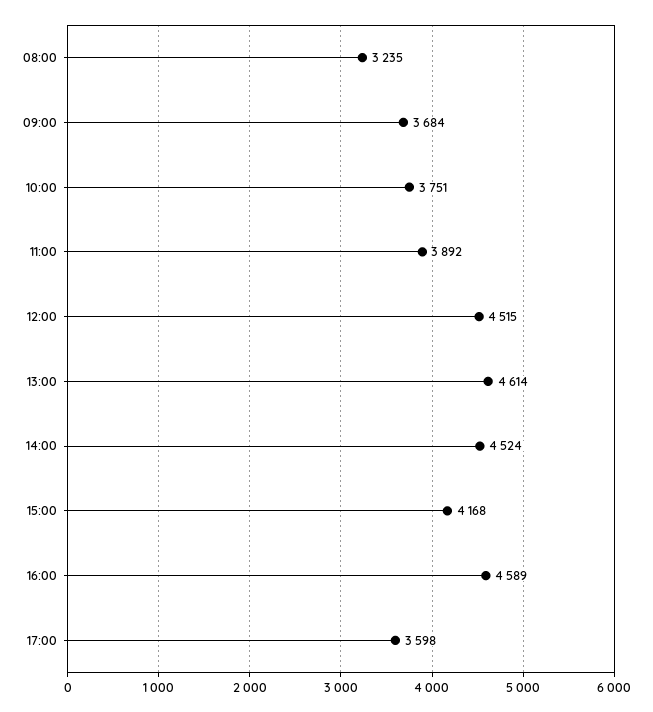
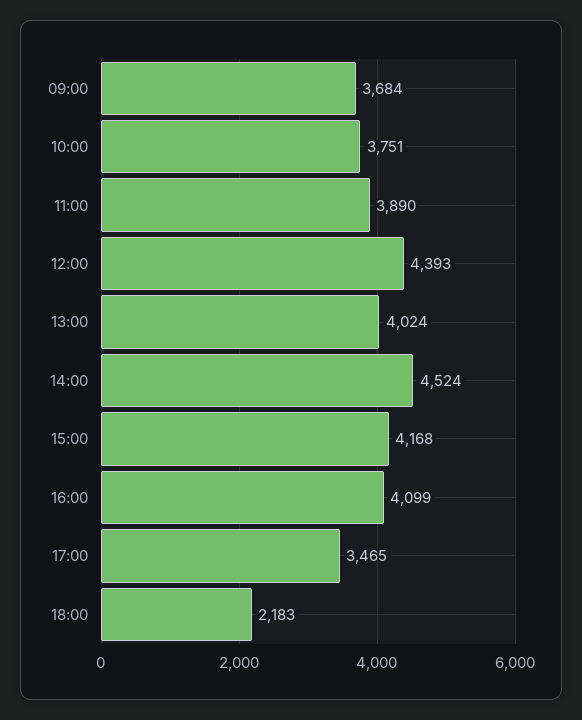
08:00: 3235 -> none
11:00: 3892 -> 3890
12:00: 4515 -> 4393
13:00: 4614 -> 4024
16:00: 4589 -> 4099
17:00: 3598 -> 3465
18:00: none -> 2183

